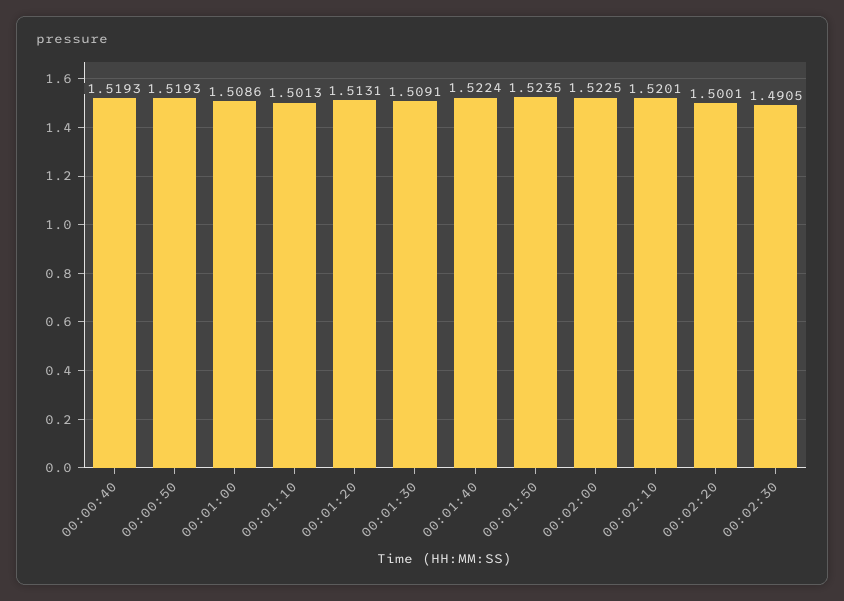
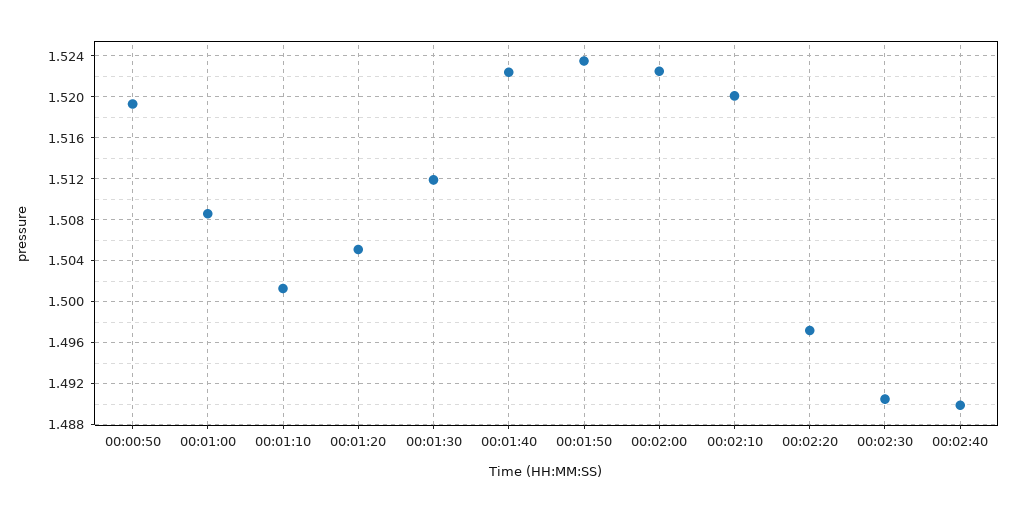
00:00:40: 1.5193 -> none
00:01:20: 1.5131 -> 1.505
00:01:30: 1.5091 -> 1.512
00:02:20: 1.5001 -> 1.497
00:02:40: none -> 1.49

